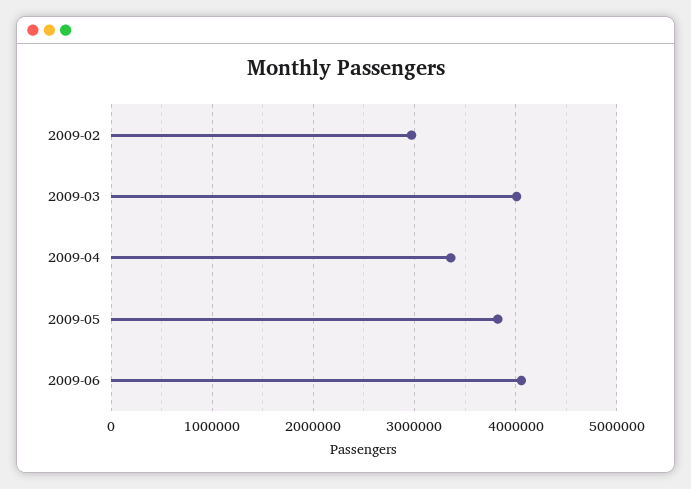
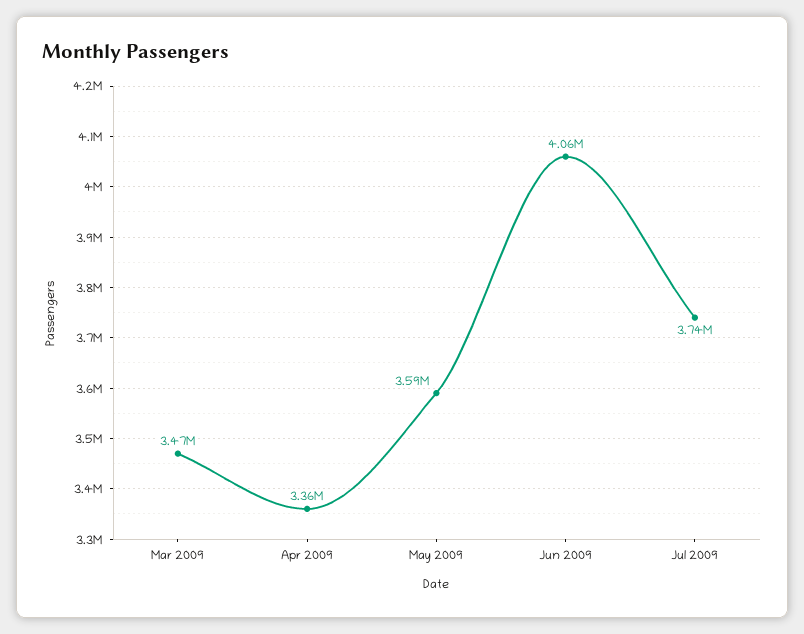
2009-02: 3000000 -> none
2009-03: 4000000 -> 3470000
2009-05: 3800000 -> 3590000
Jul 2009: none -> 3740000

